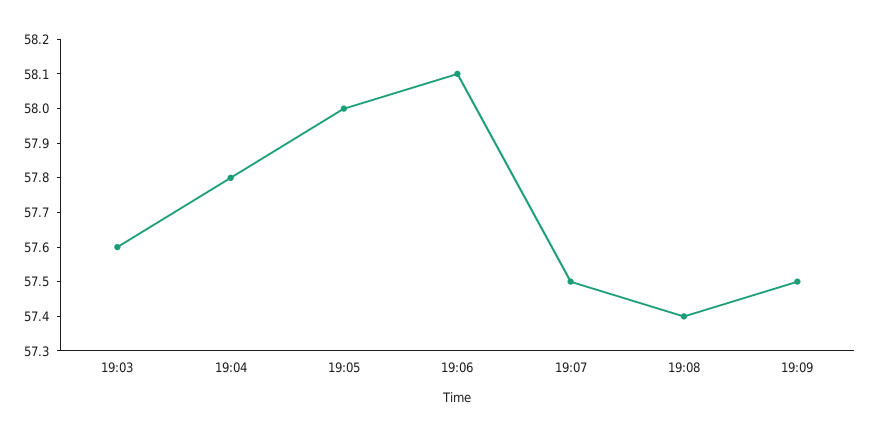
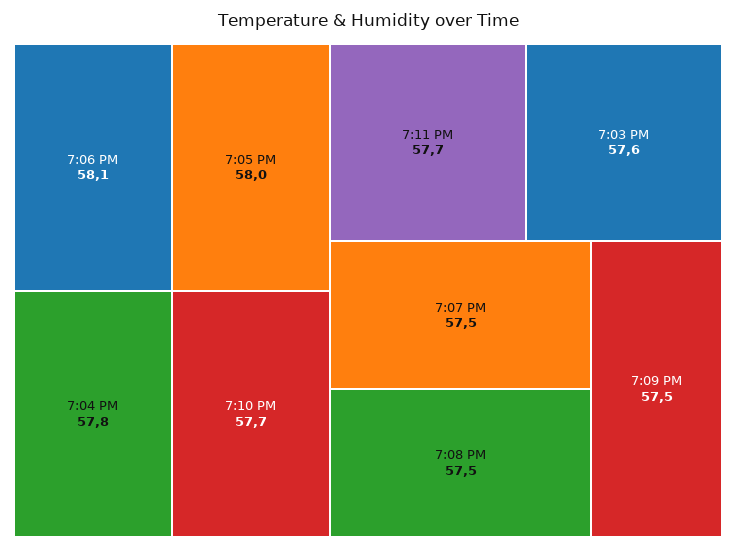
19:08: 57.4 -> 57.5
7:10 PM: none -> 57.7
7:11 PM: none -> 57.7

